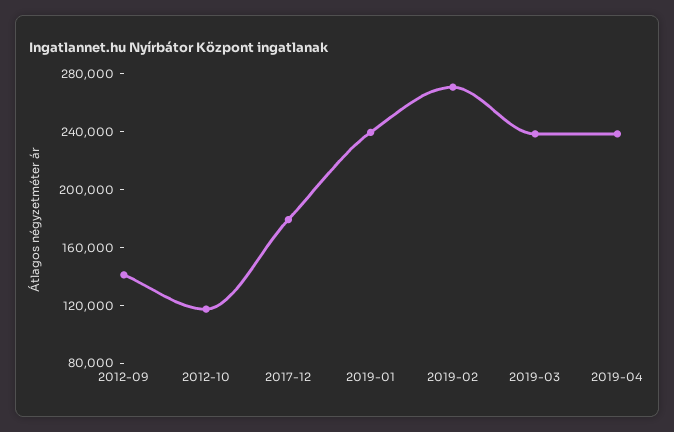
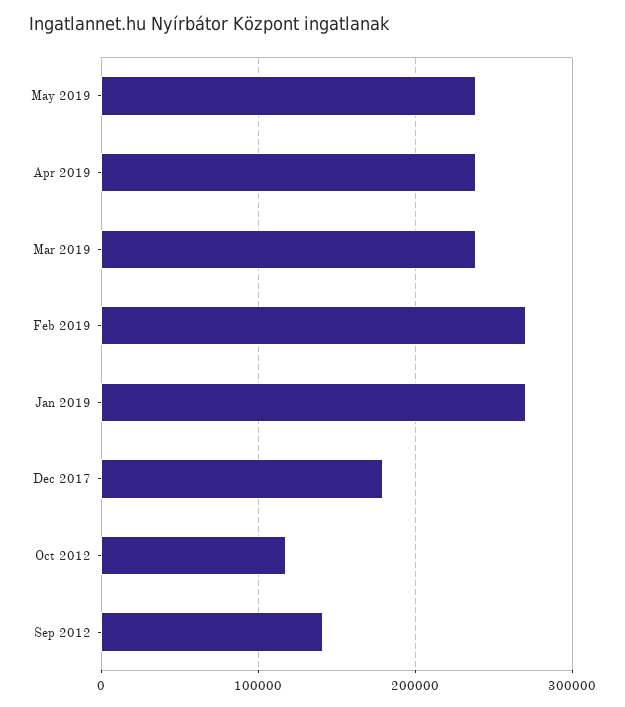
2019-01: 240000 -> 270000
May 2019: none -> 240000

